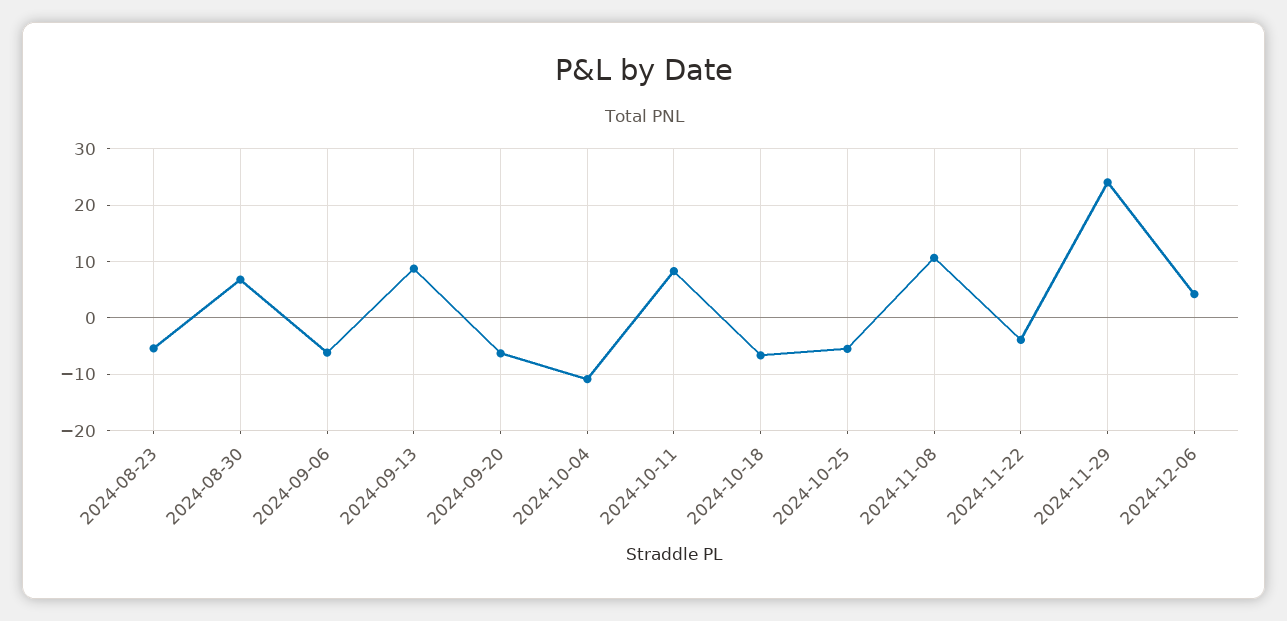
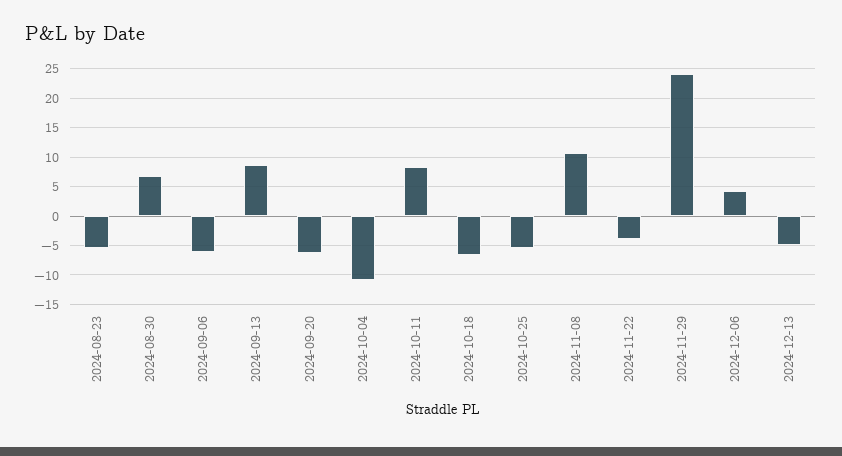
2024-12-13: none -> -5

